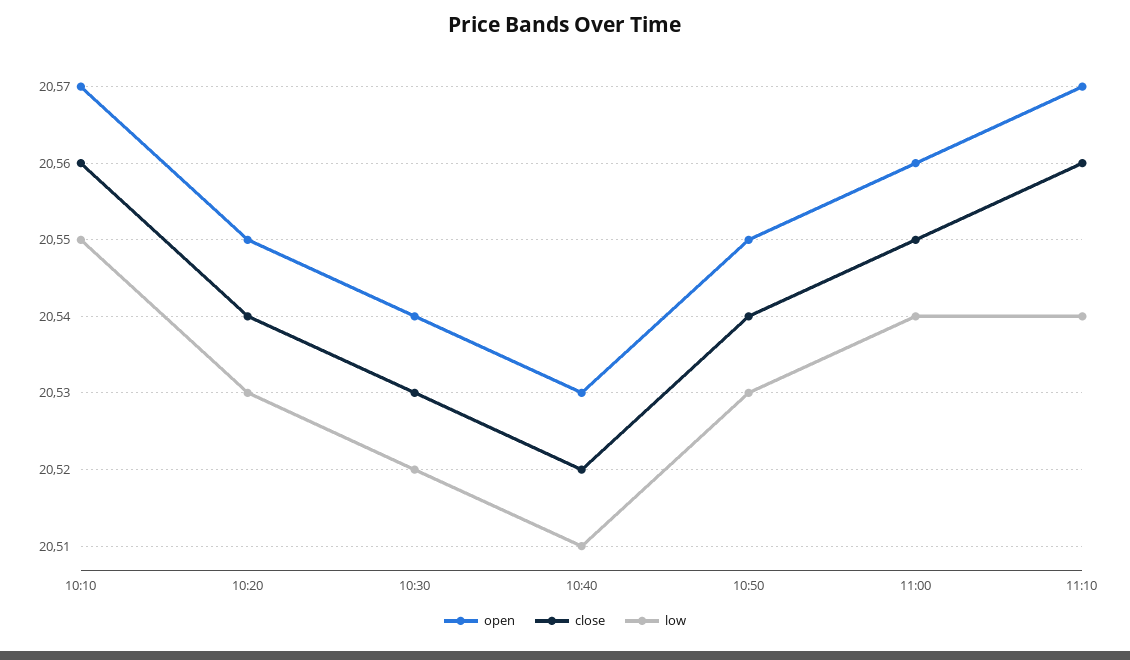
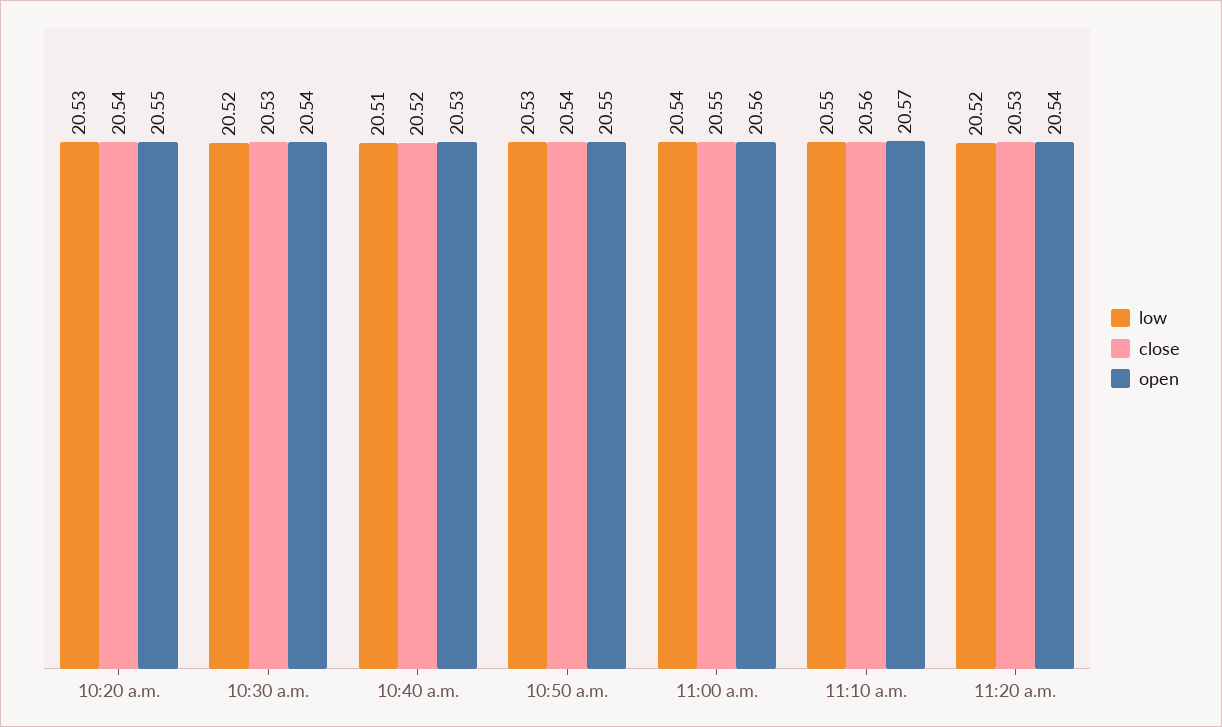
open, 10:10: 20.57 -> none
close, 10:10: 20.56 -> none
low, 10:10: 20.55 -> none
low, 11:10: 20.54 -> 20.55
low, 11:20 a.m.: none -> 20.52
close, 11:20 a.m.: none -> 20.53
open, 11:20 a.m.: none -> 20.54

